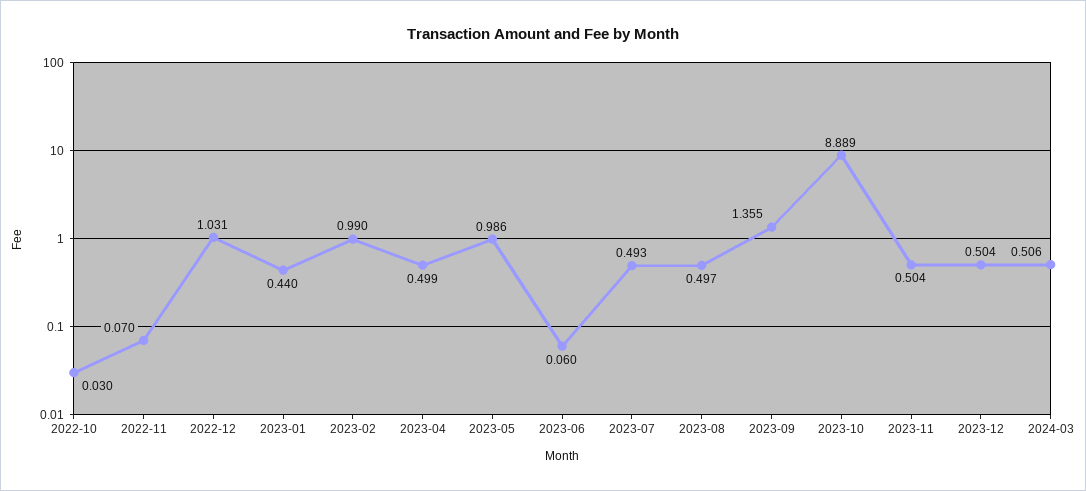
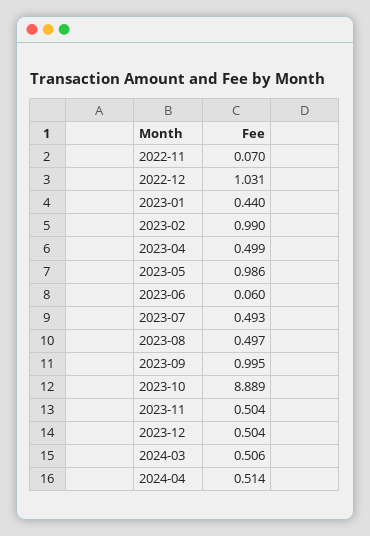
2022-10: 0.03 -> none
2023-09: 1.355 -> 0.995
2024-04: none -> 0.514

